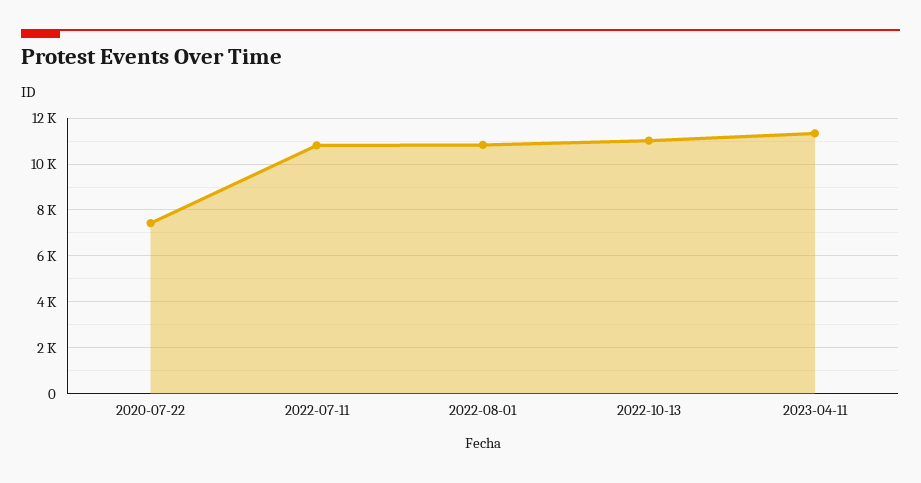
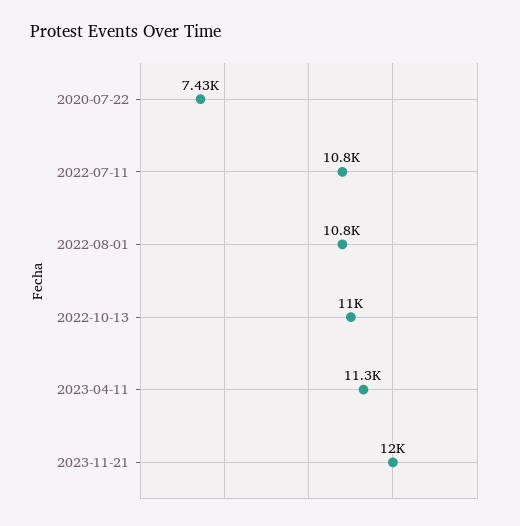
2023-11-21: none -> 12000

